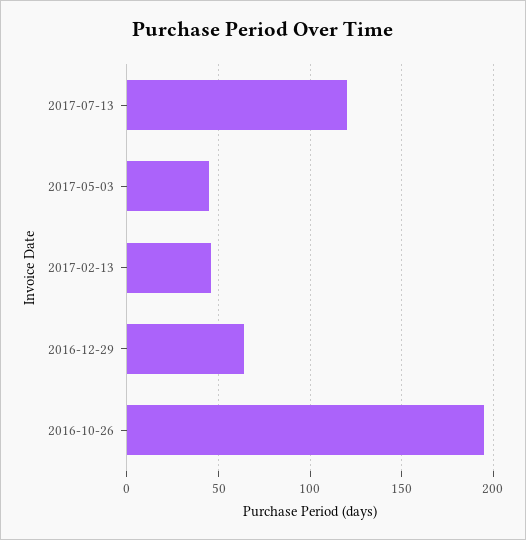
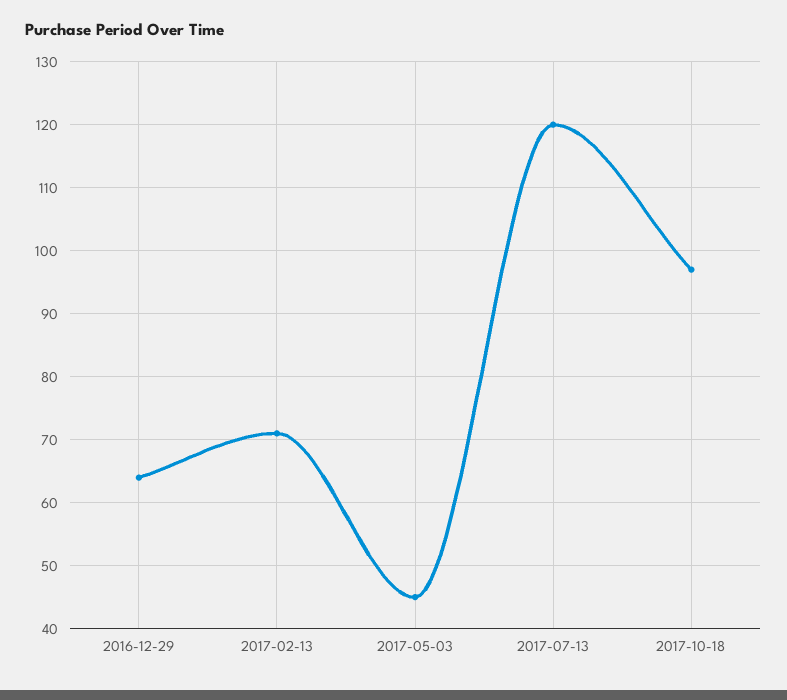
2017-02-13: 45 -> 71
2016-10-26: 195 -> none
2017-10-18: none -> 97

